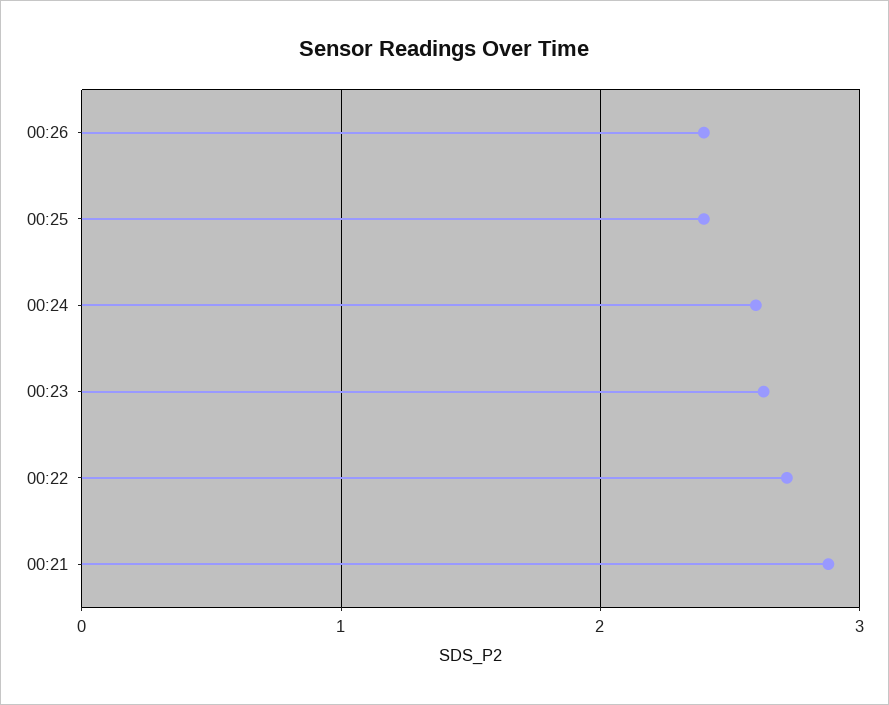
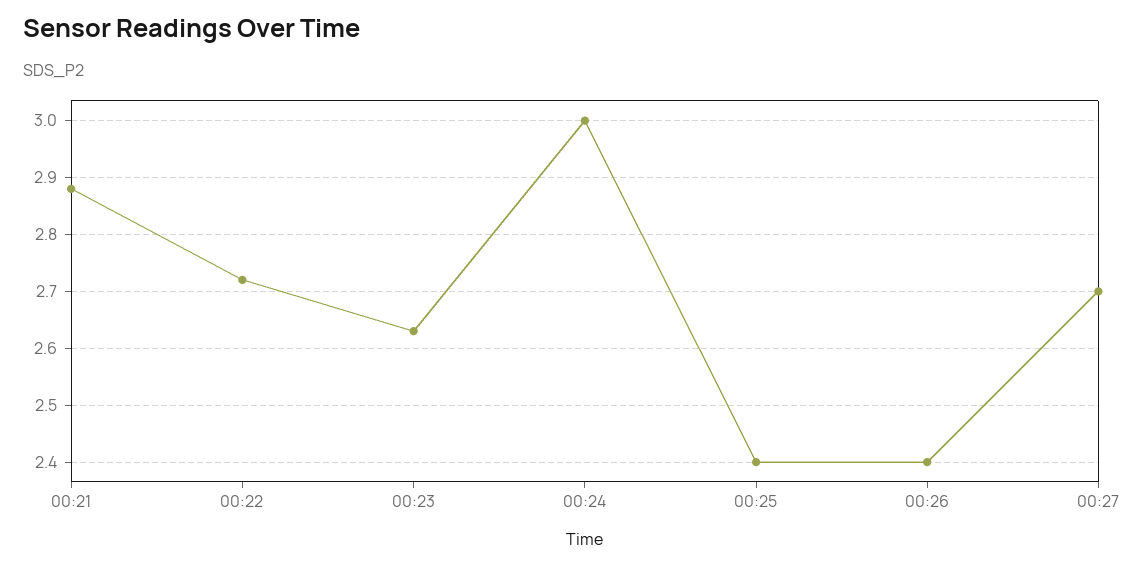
00:24: 2.6 -> 3
00:27: none -> 2.7

